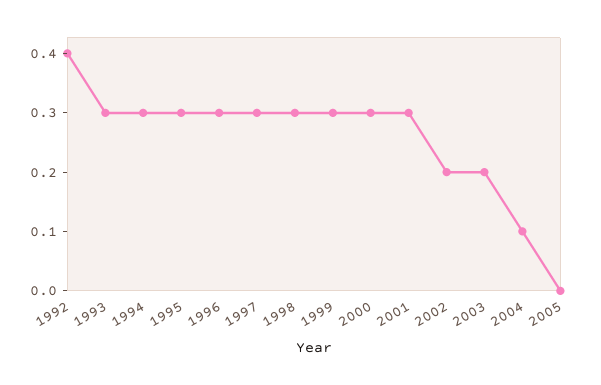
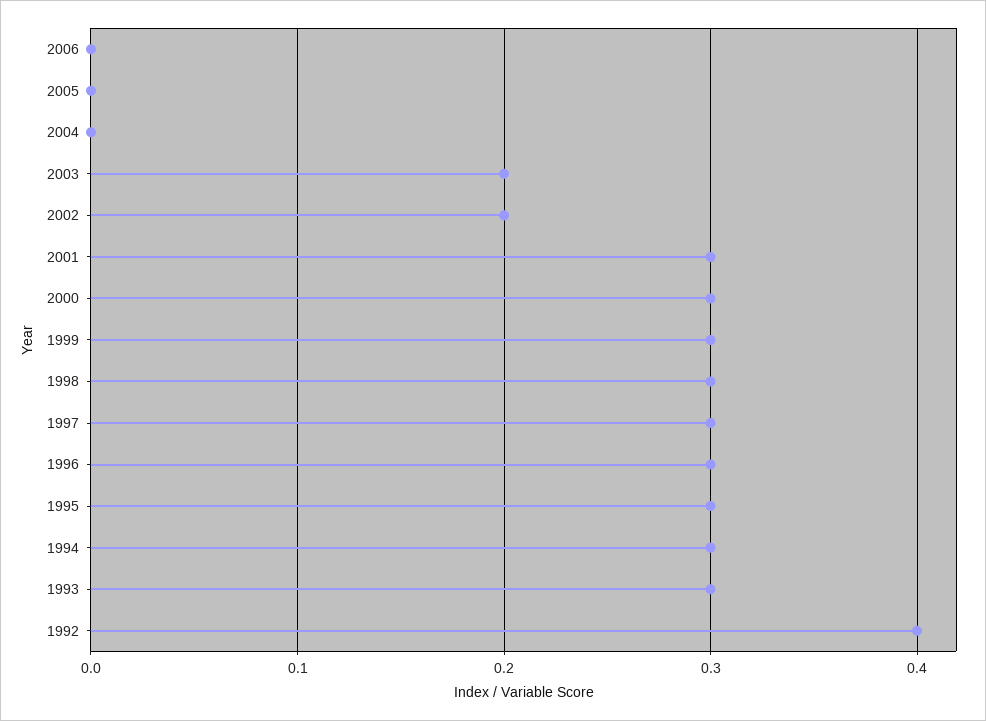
2004: 0.1 -> 0
2006: none -> 0

